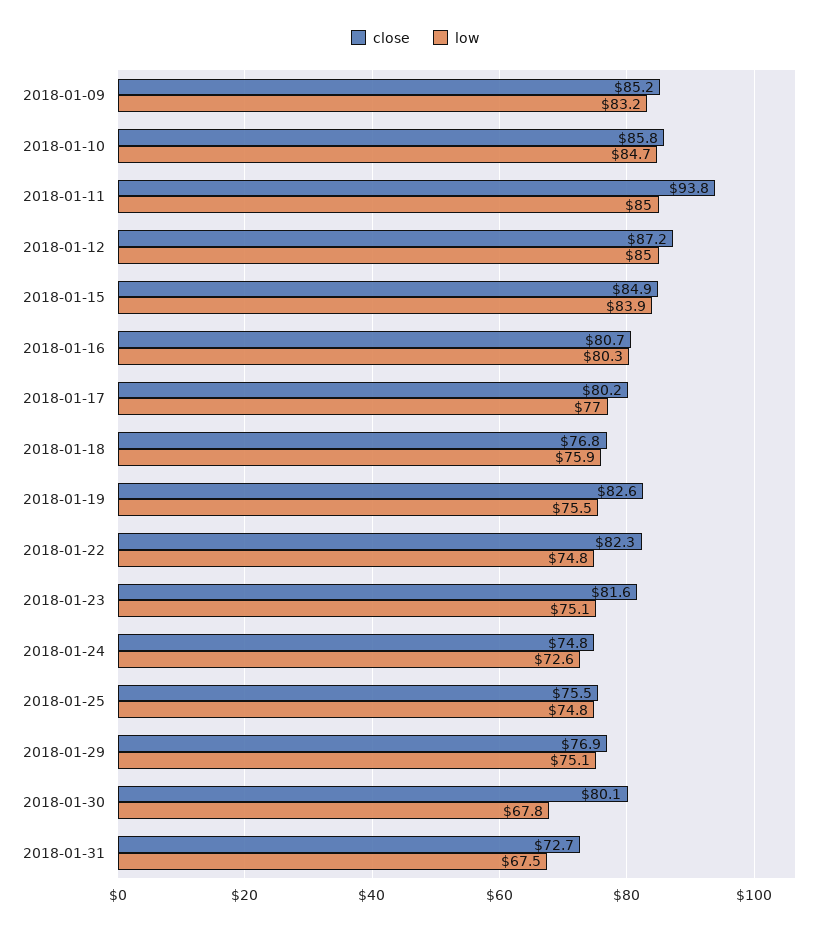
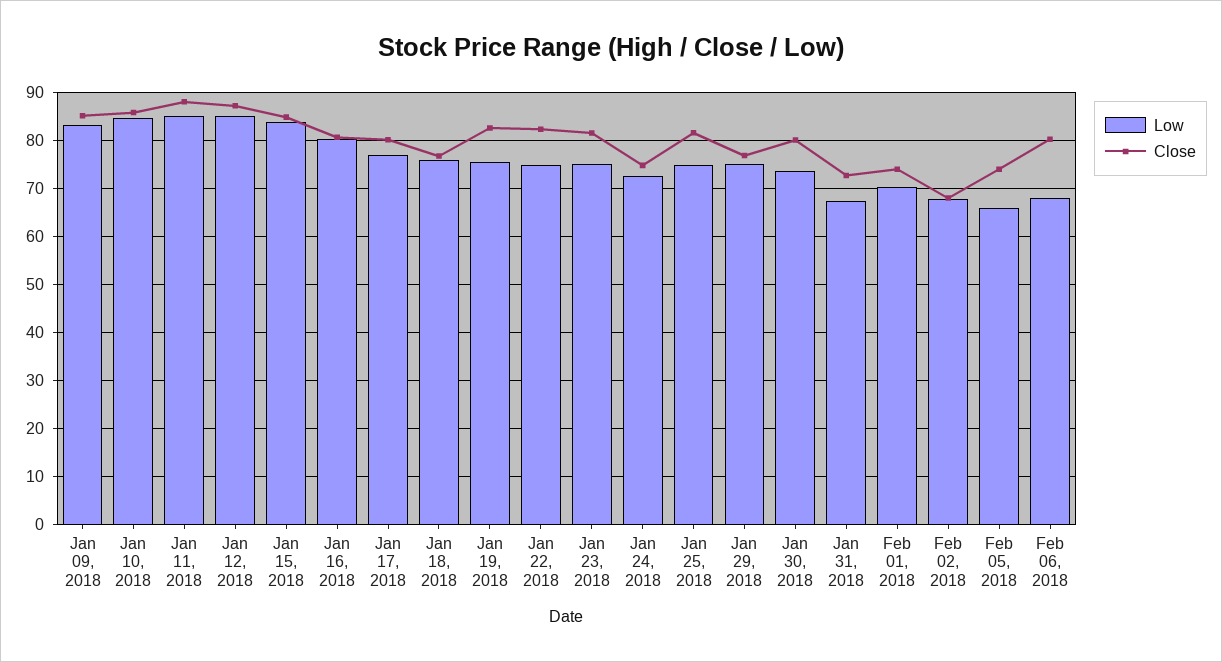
close, 2018-01-11: 93.8 -> 88
close, 2018-01-25: 75.5 -> 82
low, 2018-01-30: 67.8 -> 74
low, Feb 01, 2018: none -> 70
close, Feb 01, 2018: none -> 74
low, Feb 02, 2018: none -> 68
close, Feb 02, 2018: none -> 68
low, Feb 05, 2018: none -> 66
close, Feb 05, 2018: none -> 74
low, Feb 06, 2018: none -> 68
close, Feb 06, 2018: none -> 80

